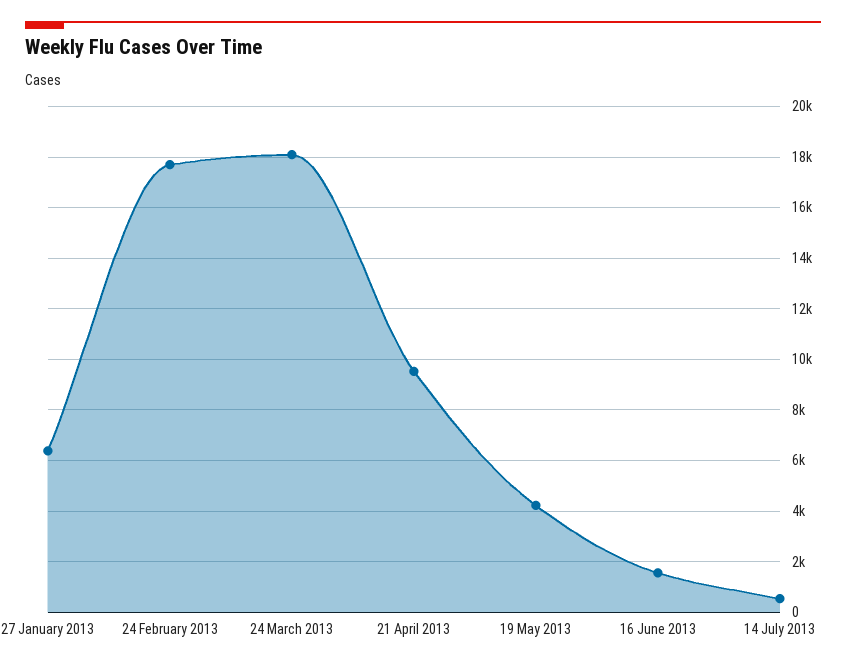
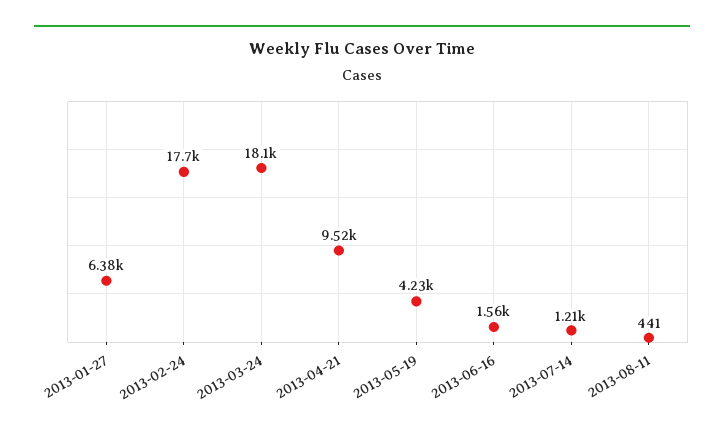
14 July 2013: 500 -> 1210
2013-08-11: none -> 441

